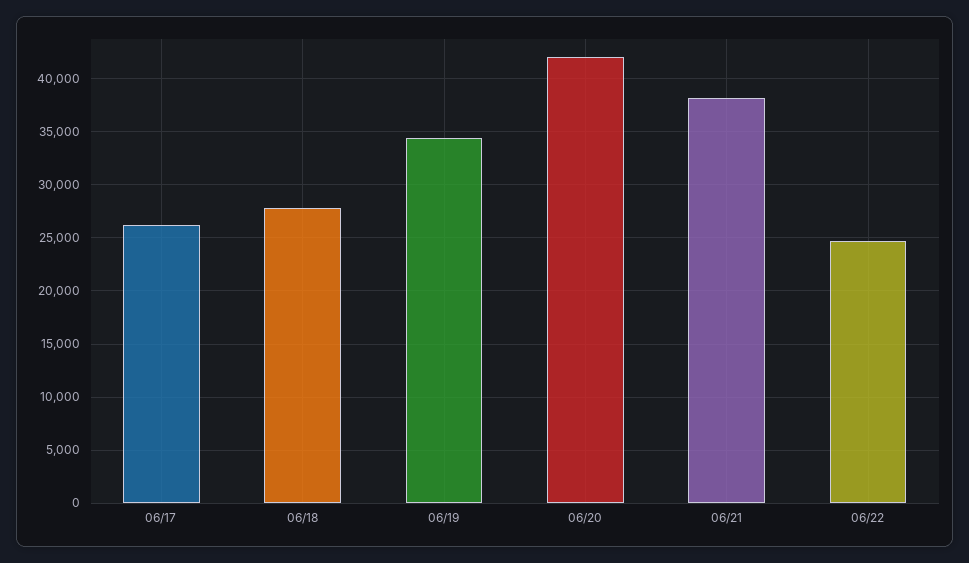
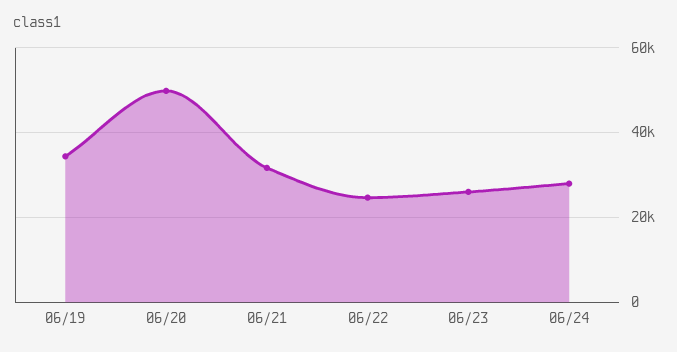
06/17: 26000 -> none
06/18: 28000 -> none
06/20: 42000 -> 50000
06/21: 38000 -> 32000
06/23: none -> 26000
06/24: none -> 28000

